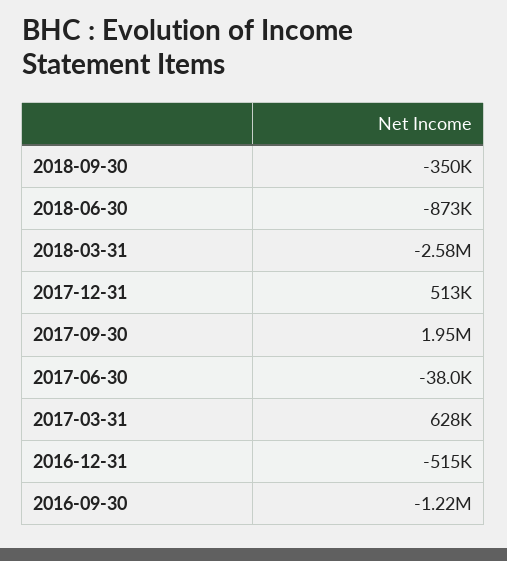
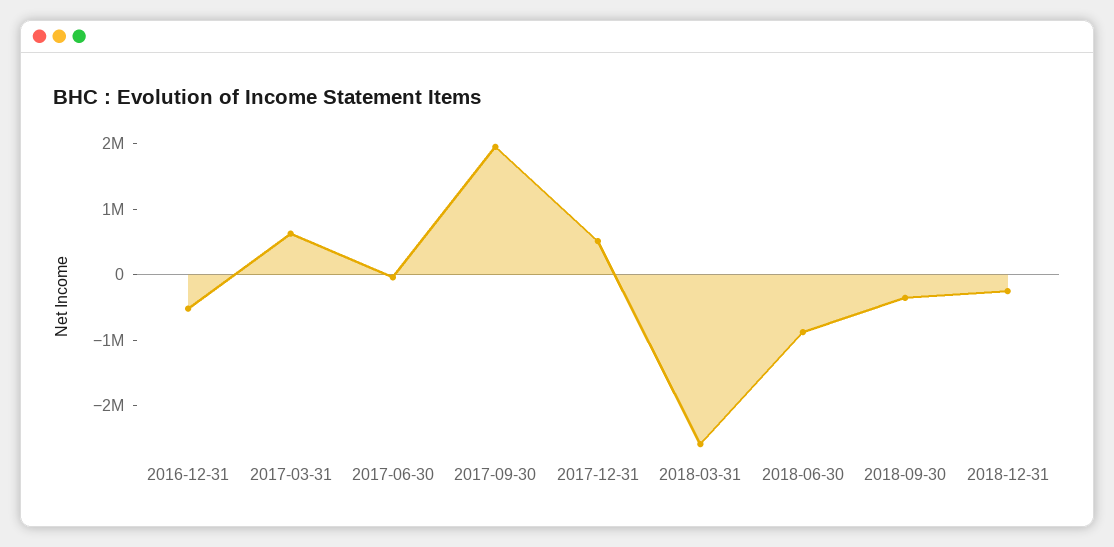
2016-09-30: -1220000 -> none
2018-12-31: none -> -200000

